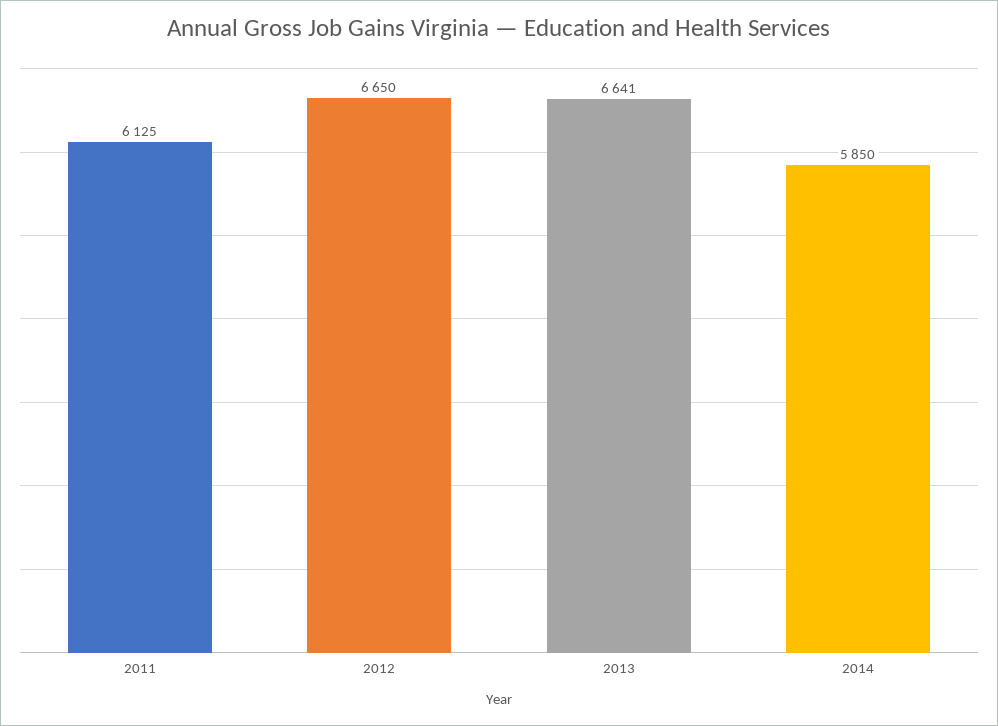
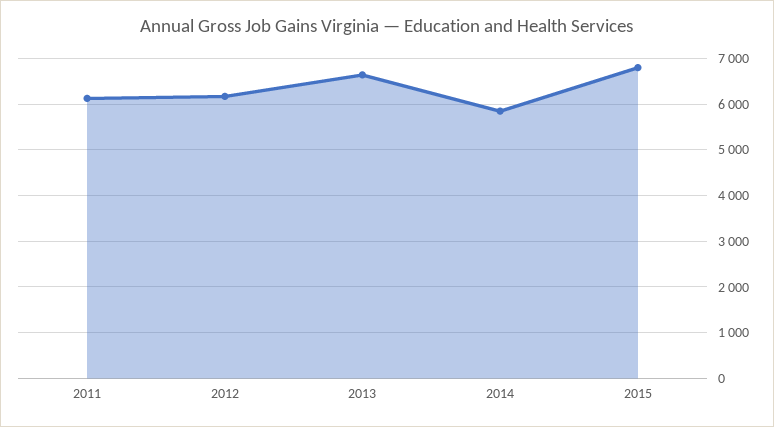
2012: 6650 -> 6200
2015: none -> 6800

